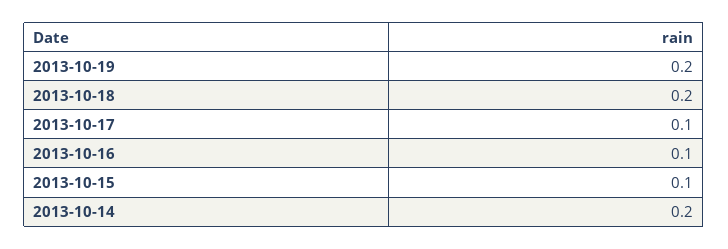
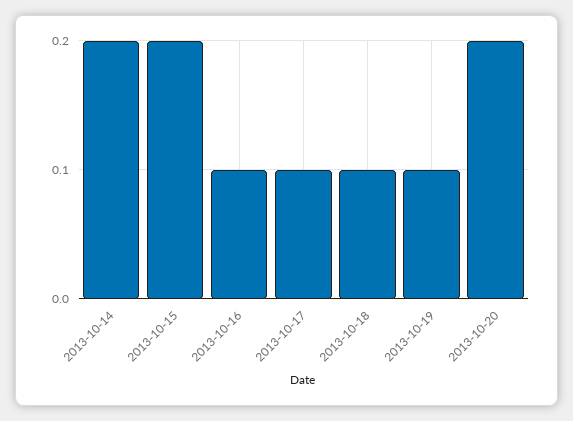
2013-10-19: 0.2 -> 0.1
2013-10-18: 0.2 -> 0.1
2013-10-15: 0.1 -> 0.2
2013-10-20: none -> 0.2

